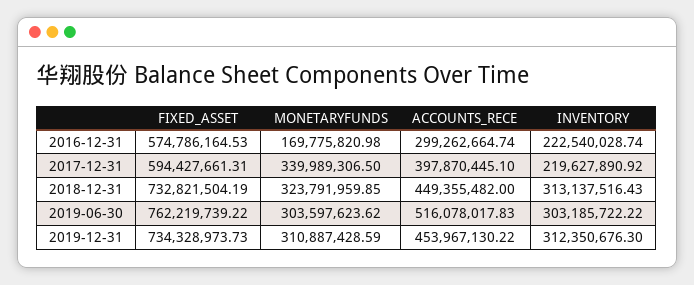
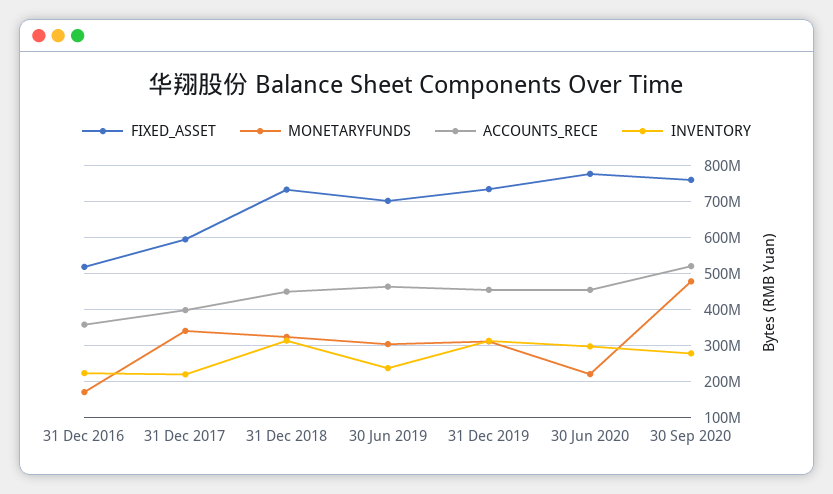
FIXED_ASSET, 2016-12-31: 574786164.53 -> 520000000
ACCOUNTS_RECE, 2016-12-31: 299262664.74 -> 360000000
FIXED_ASSET, 2019-06-30: 762219739.22 -> 700000000
ACCOUNTS_RECE, 2019-06-30: 516078017.83 -> 460000000
INVENTORY, 2019-06-30: 303185722.22 -> 240000000
FIXED_ASSET, 30 Jun 2020: none -> 780000000
MONETARYFUNDS, 30 Jun 2020: none -> 220000000
ACCOUNTS_RECE, 30 Jun 2020: none -> 460000000
INVENTORY, 30 Jun 2020: none -> 300000000
FIXED_ASSET, 30 Sep 2020: none -> 760000000
MONETARYFUNDS, 30 Sep 2020: none -> 480000000
ACCOUNTS_RECE, 30 Sep 2020: none -> 520000000
INVENTORY, 30 Sep 2020: none -> 280000000

